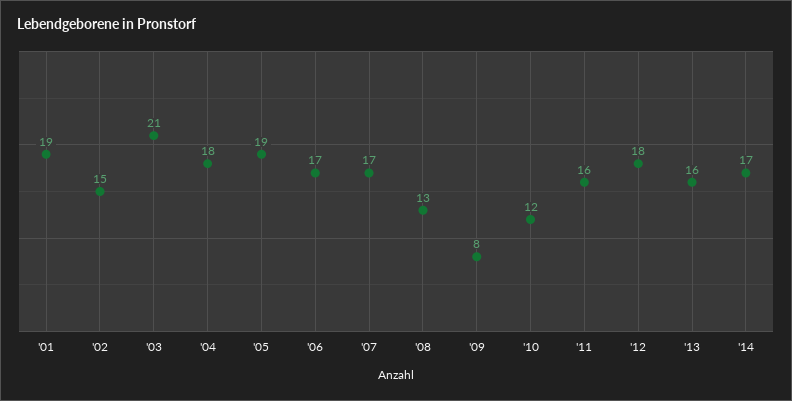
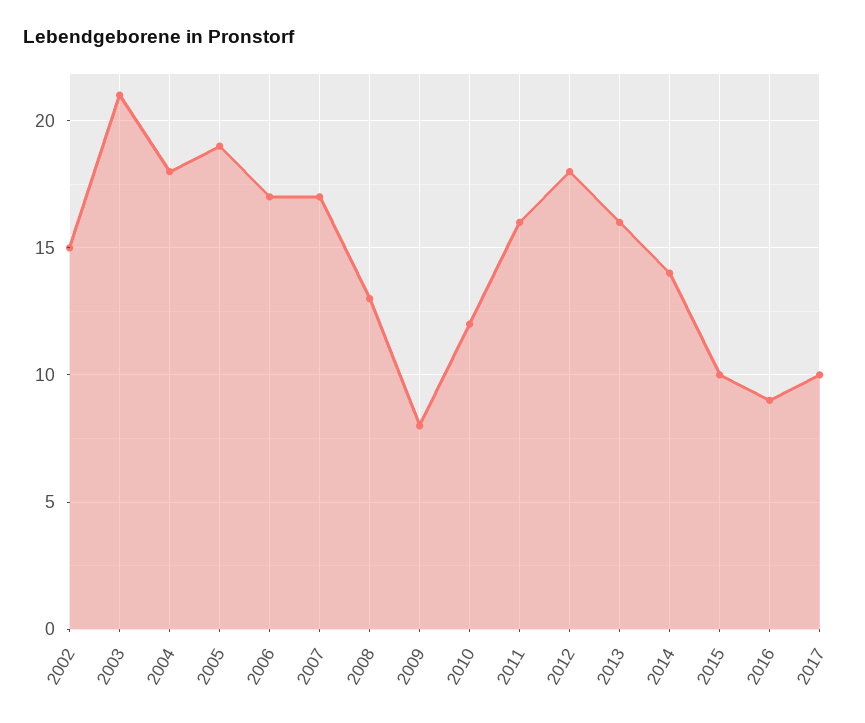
'01: 19 -> none
'14: 17 -> 14
2015: none -> 10
2016: none -> 9
2017: none -> 10

